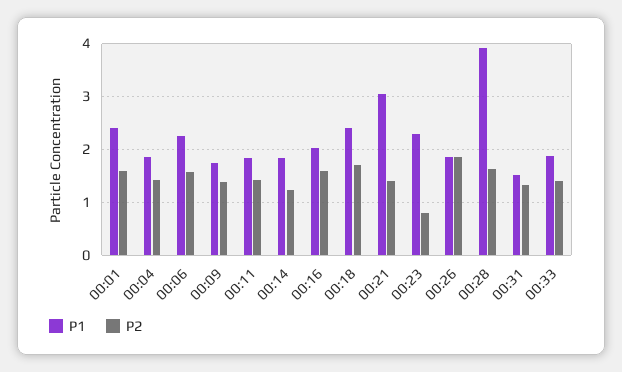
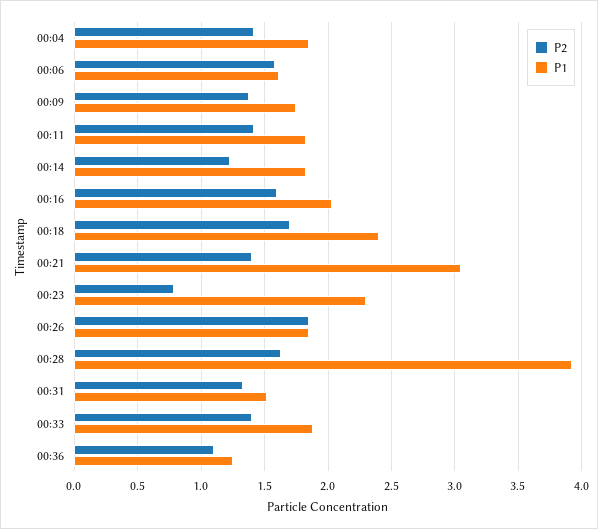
P1, 00:01: 2.4 -> none
P2, 00:01: 1.6 -> none
P1, 00:06: 2.2 -> 1.6
P2, 00:36: none -> 1.1
P1, 00:36: none -> 1.25

